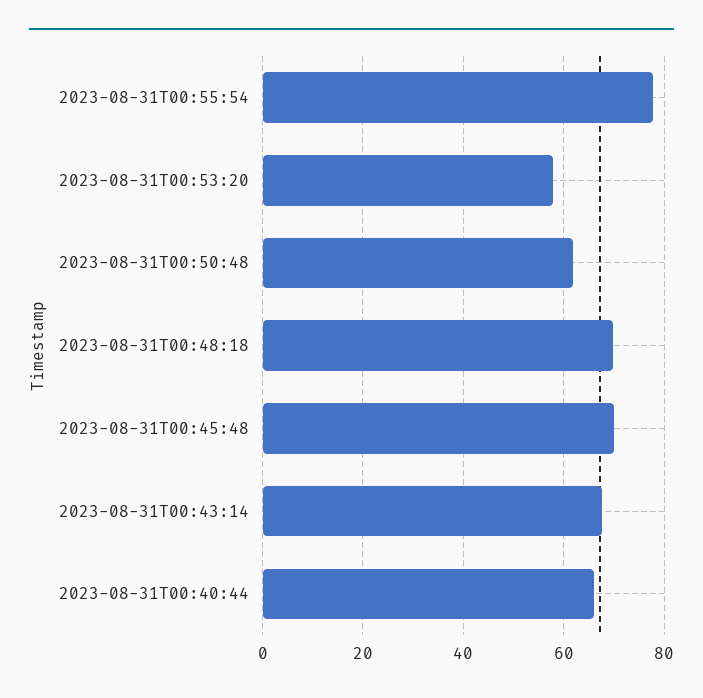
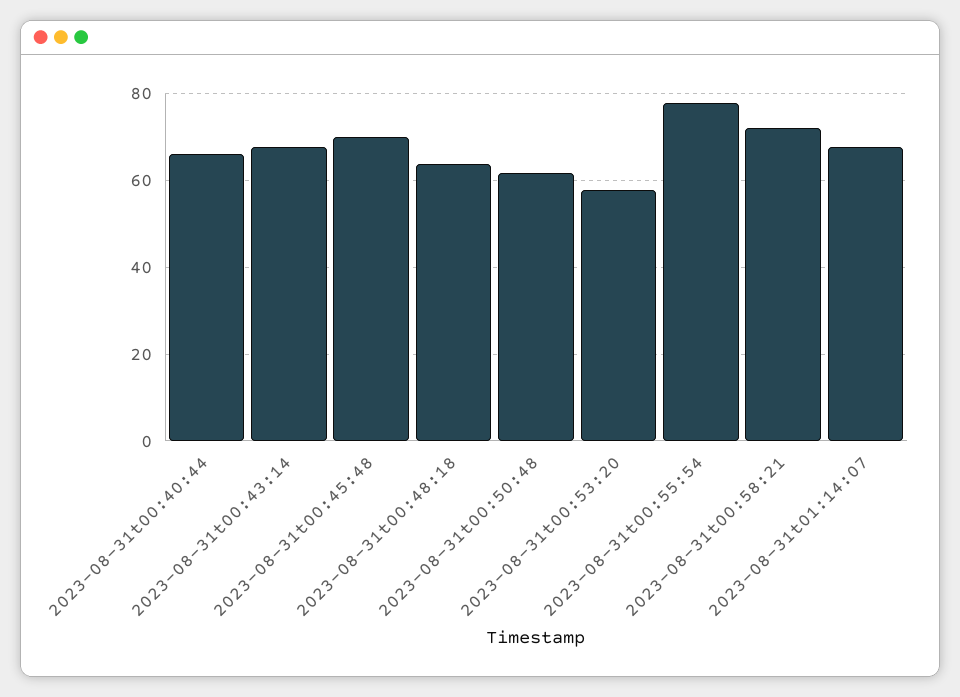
2023-08-31T00:48:18: 70 -> 64
2023-08-31t00:58:21: none -> 72
2023-08-31t01:14:07: none -> 68

